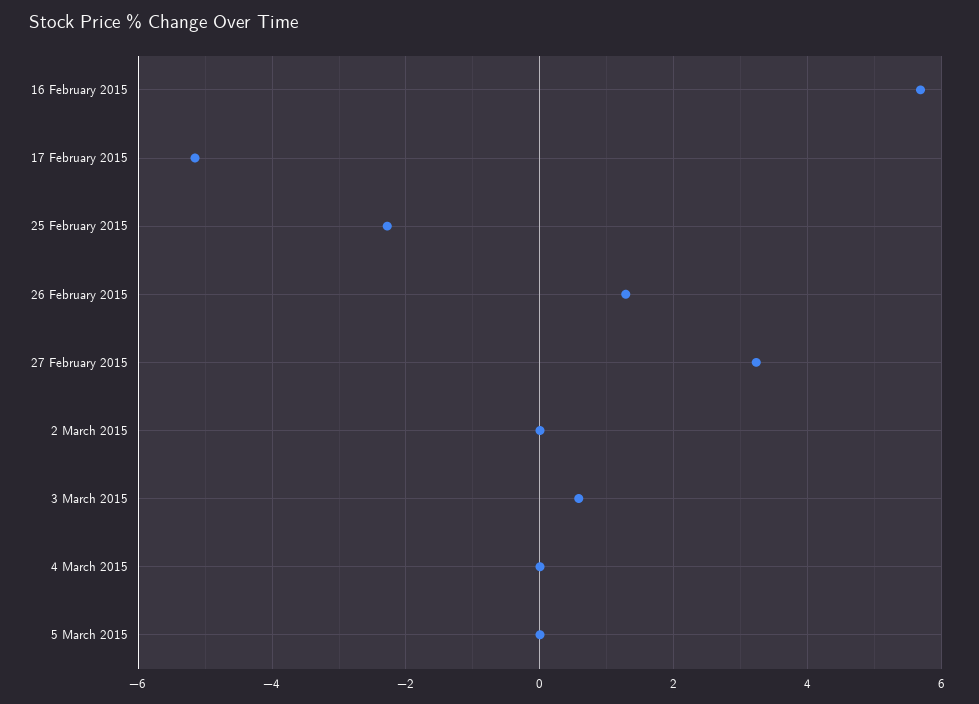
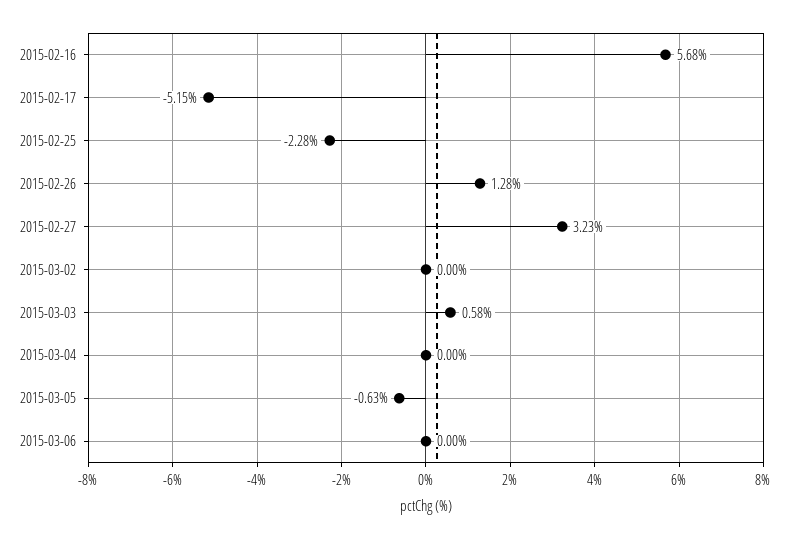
5 March 2015: 0 -> -0.63
2015-03-06: none -> 0

